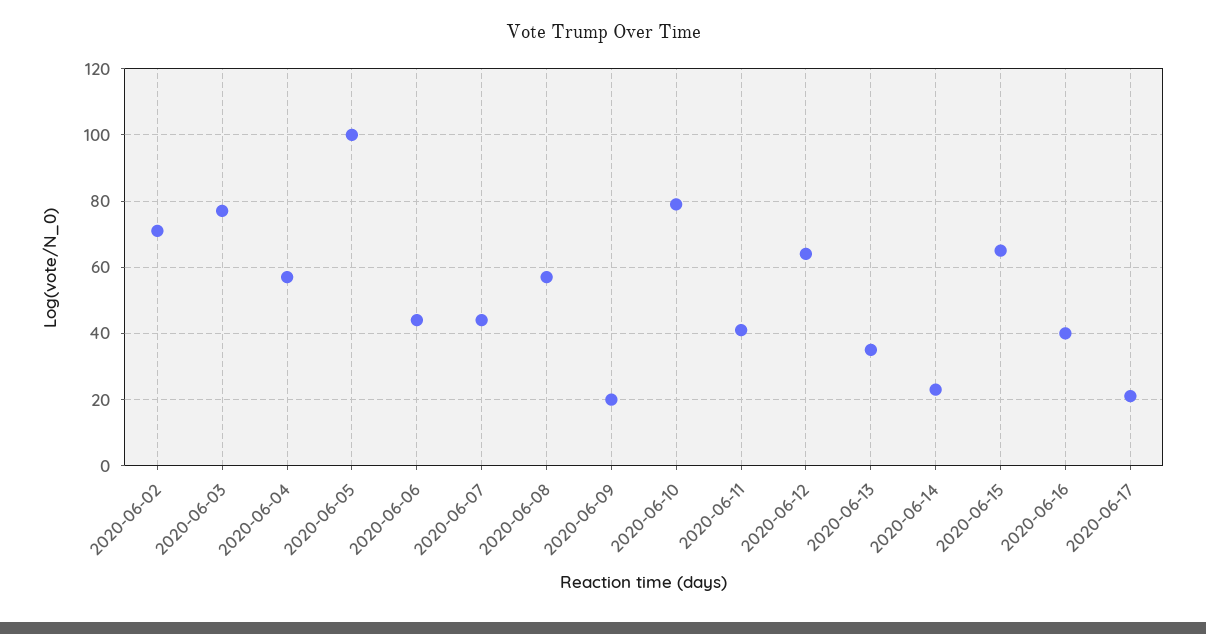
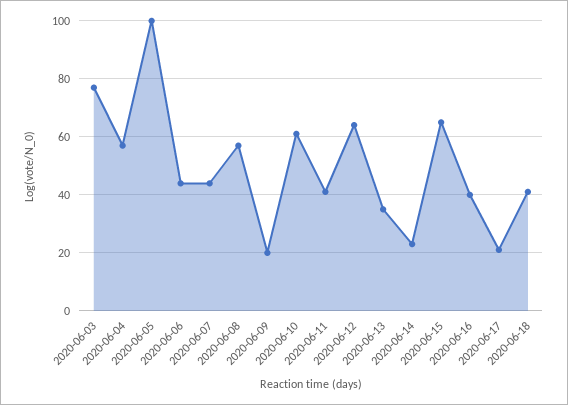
2020-06-02: 70 -> none
2020-06-10: 80 -> 60
2020-06-18: none -> 40

